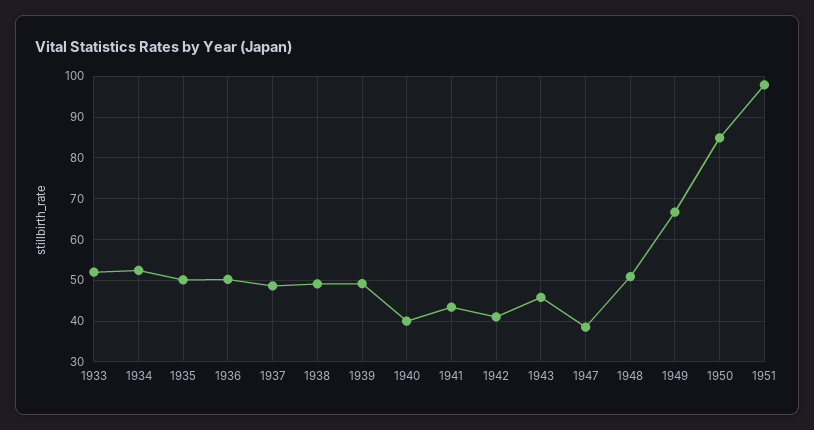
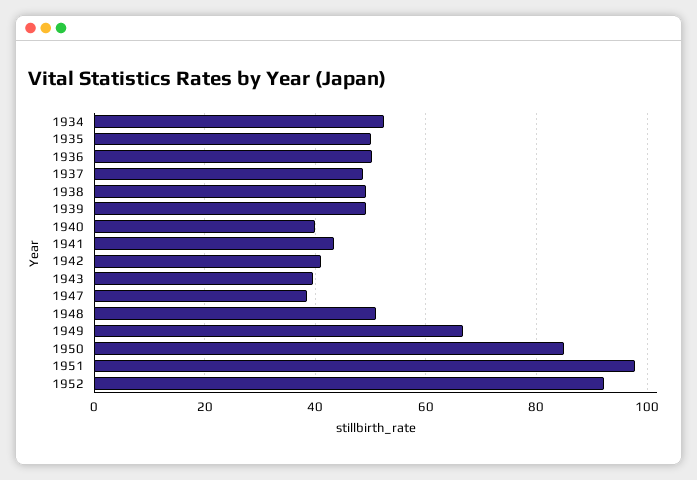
1933: 52 -> none
1943: 46 -> 40
1952: none -> 92

